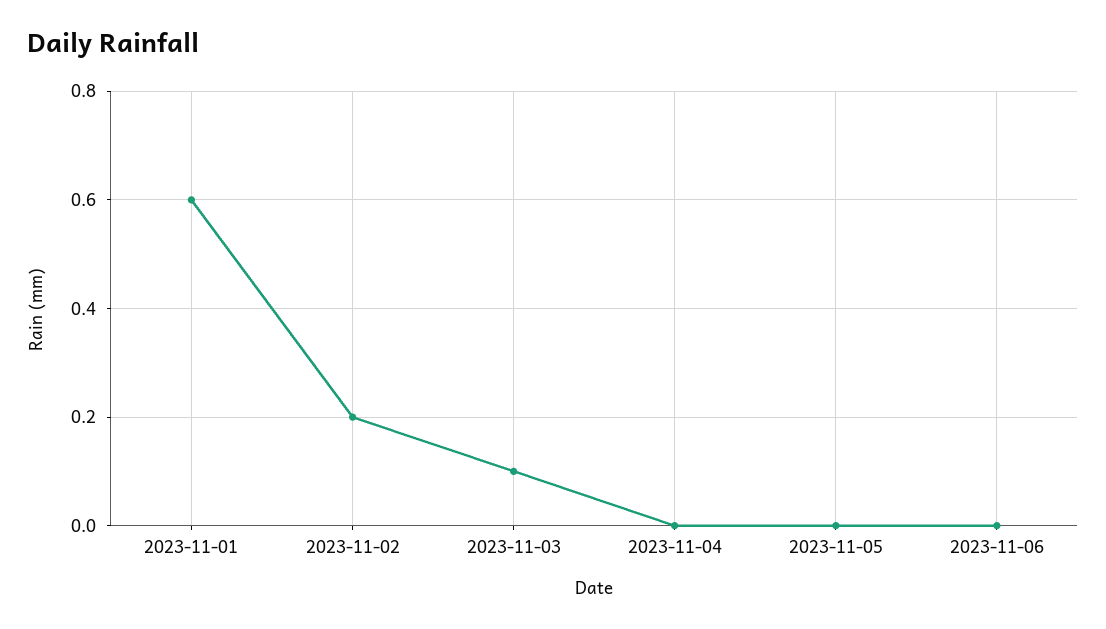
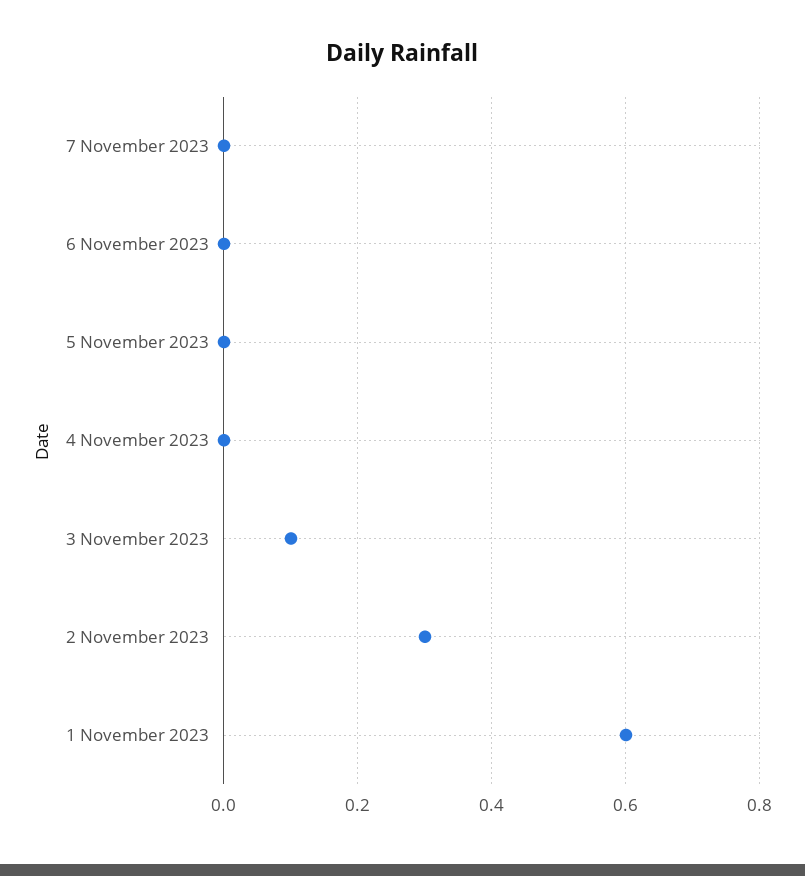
2023-11-02: 0.2 -> 0.3
7 November 2023: none -> 0

